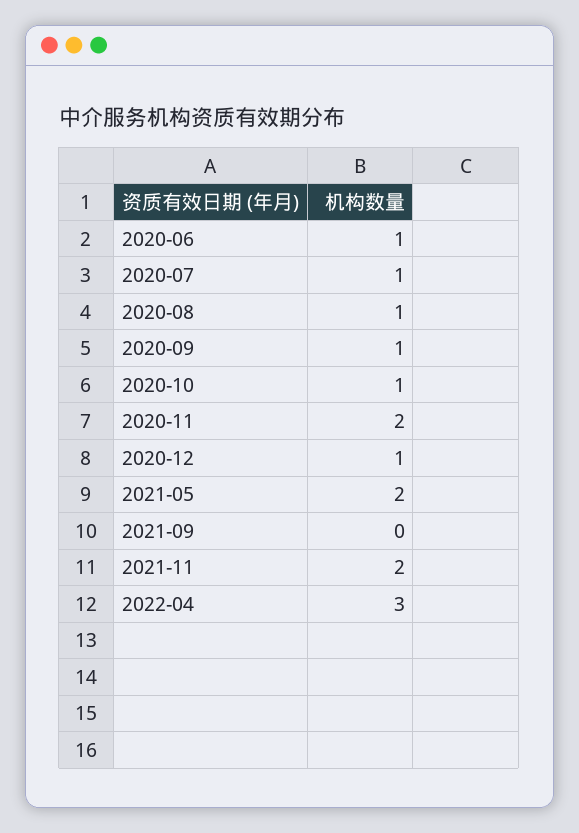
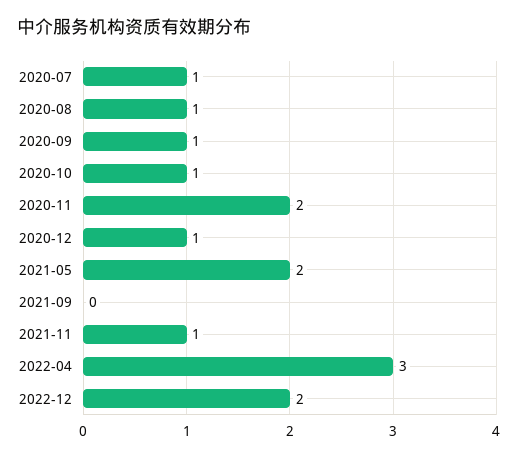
2020-06: 1 -> none
2021-11: 2 -> 1
2022-12: none -> 2

